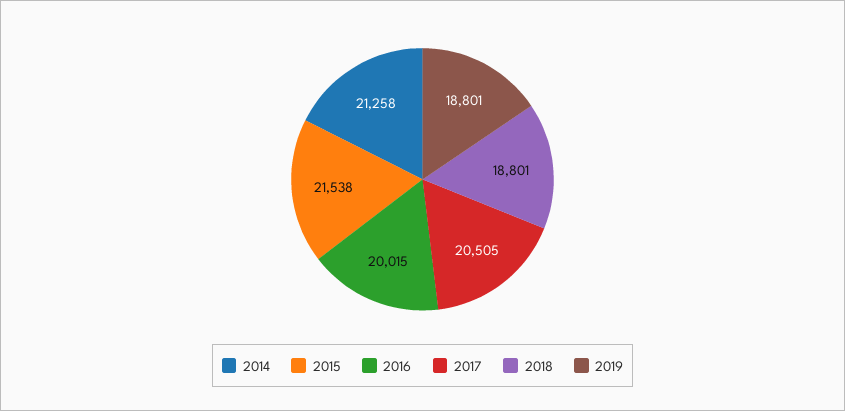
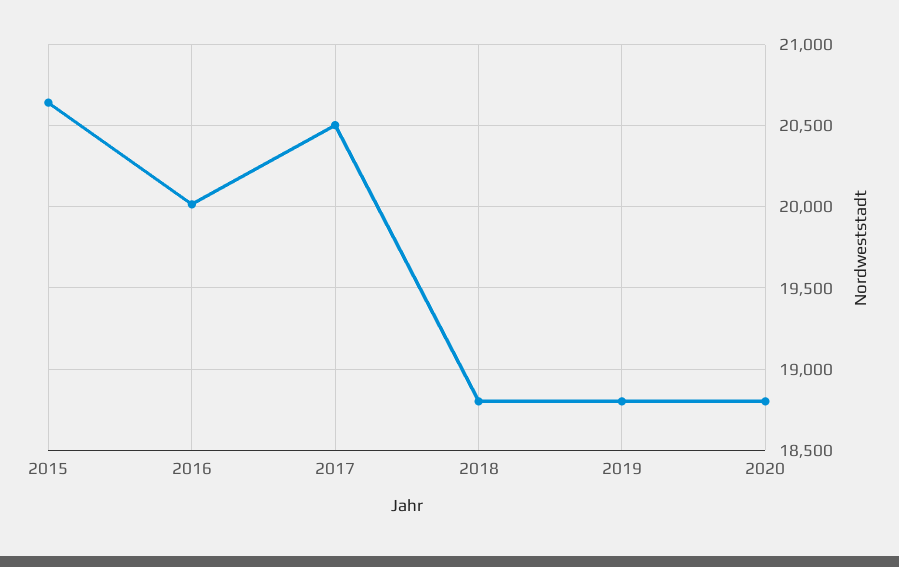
2014: 21258 -> none
2015: 21538 -> 20650
2020: none -> 18800

